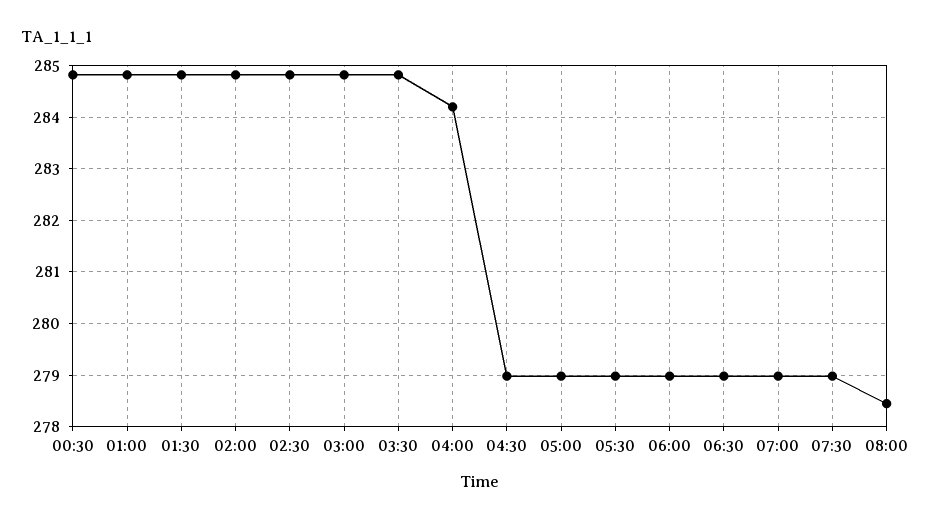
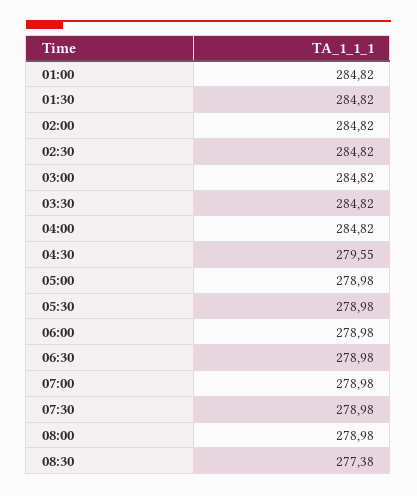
00:30: 284.8 -> none
04:00: 284.2 -> 284.82
04:30: 279 -> 279.55
08:00: 278.4 -> 278.98
08:30: none -> 277.38

